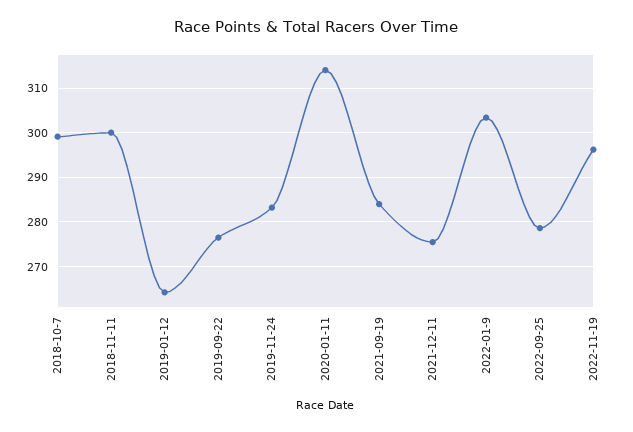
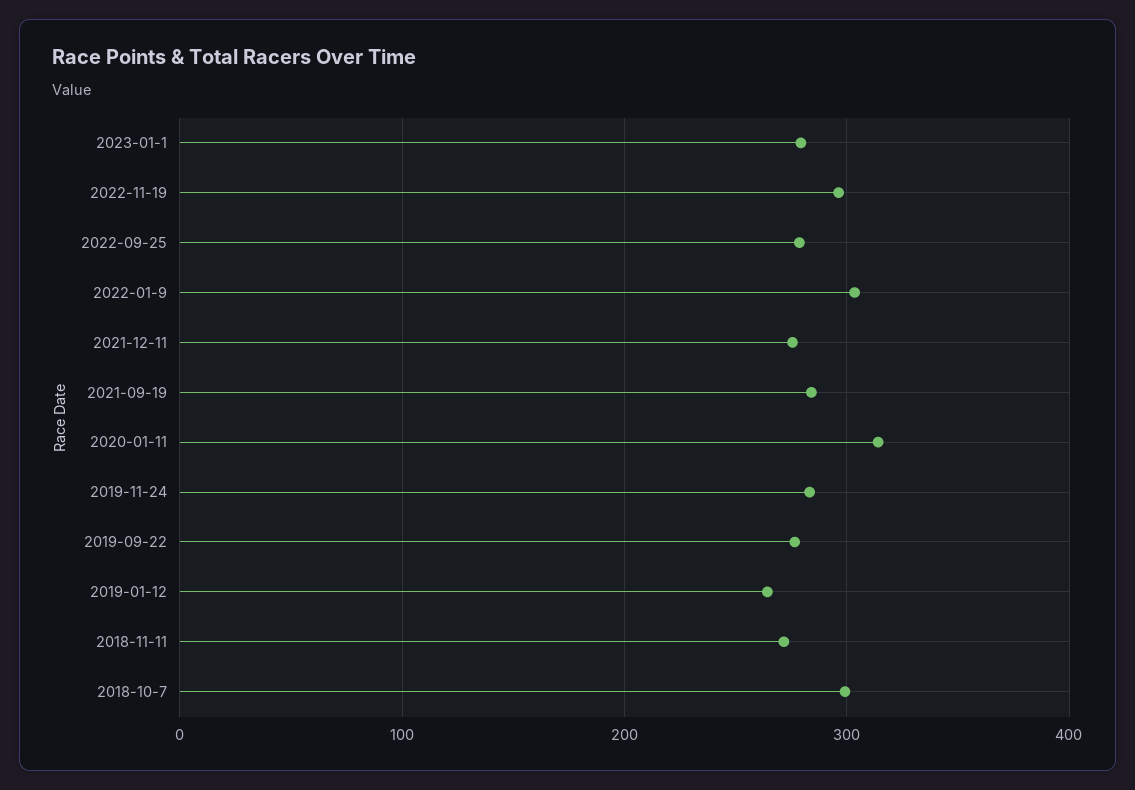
2018-11-11: 300 -> 270
2023-01-1: none -> 280

